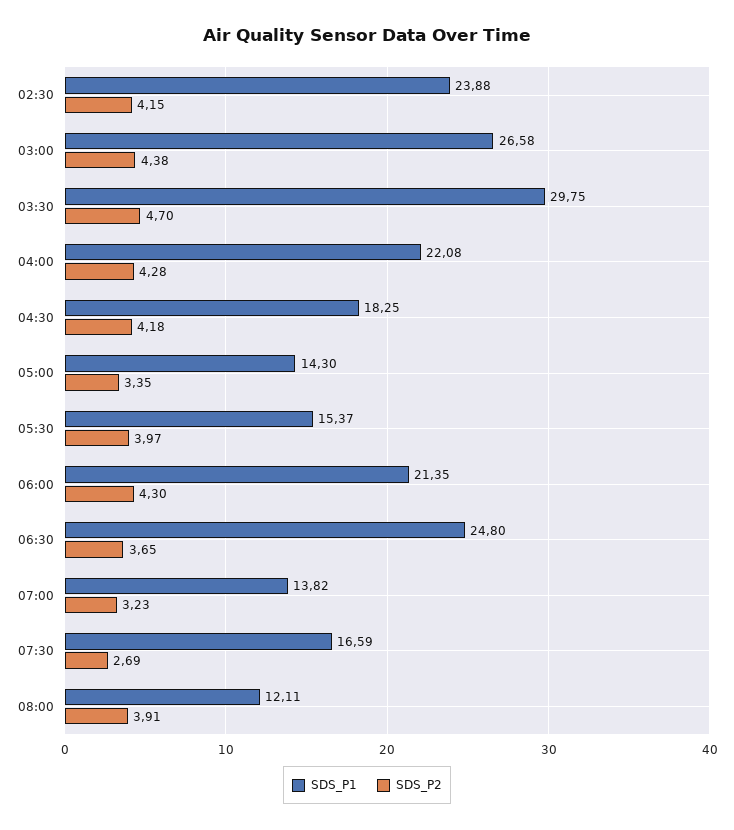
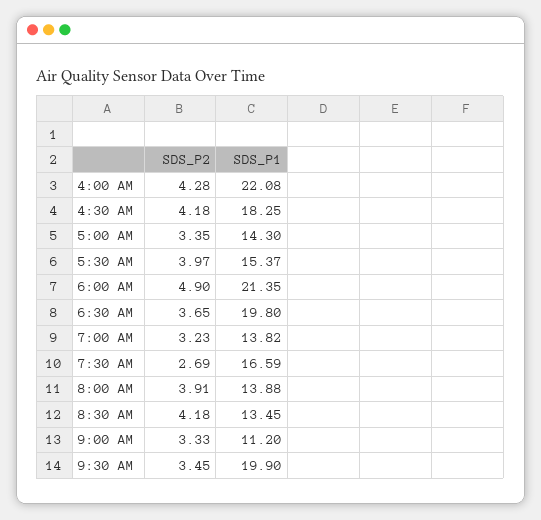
SDS_P1, 02:30: 23.88 -> none
SDS_P2, 02:30: 4.15 -> none
SDS_P1, 03:00: 26.58 -> none
SDS_P2, 03:00: 4.38 -> none
SDS_P1, 03:30: 29.75 -> none
SDS_P2, 03:30: 4.7 -> none
SDS_P2, 06:00: 4.3 -> 4.9
SDS_P1, 06:30: 24.8 -> 19.8
SDS_P1, 08:00: 12.11 -> 13.88
SDS_P2, 8:30 AM: none -> 4.18
SDS_P1, 8:30 AM: none -> 13.45
SDS_P2, 9:00 AM: none -> 3.33
SDS_P1, 9:00 AM: none -> 11.2
SDS_P2, 9:30 AM: none -> 3.45
SDS_P1, 9:30 AM: none -> 19.9

